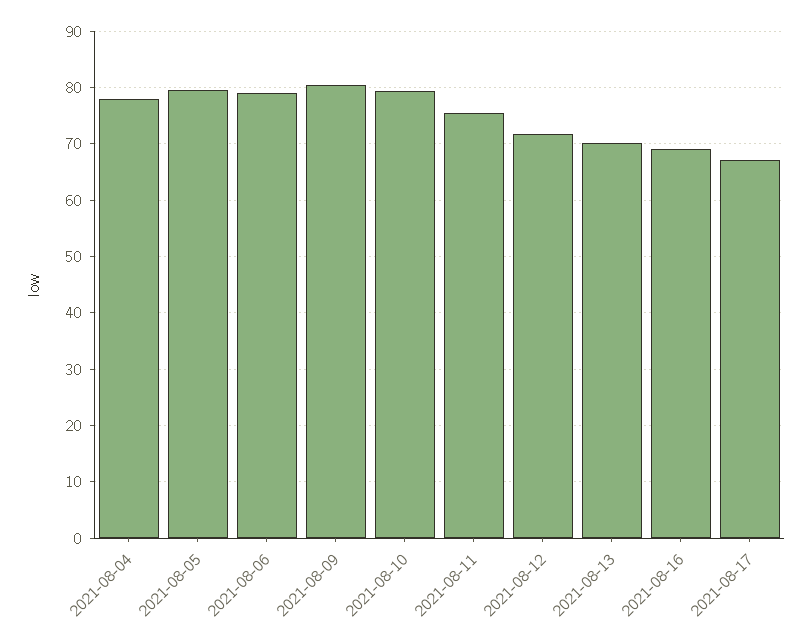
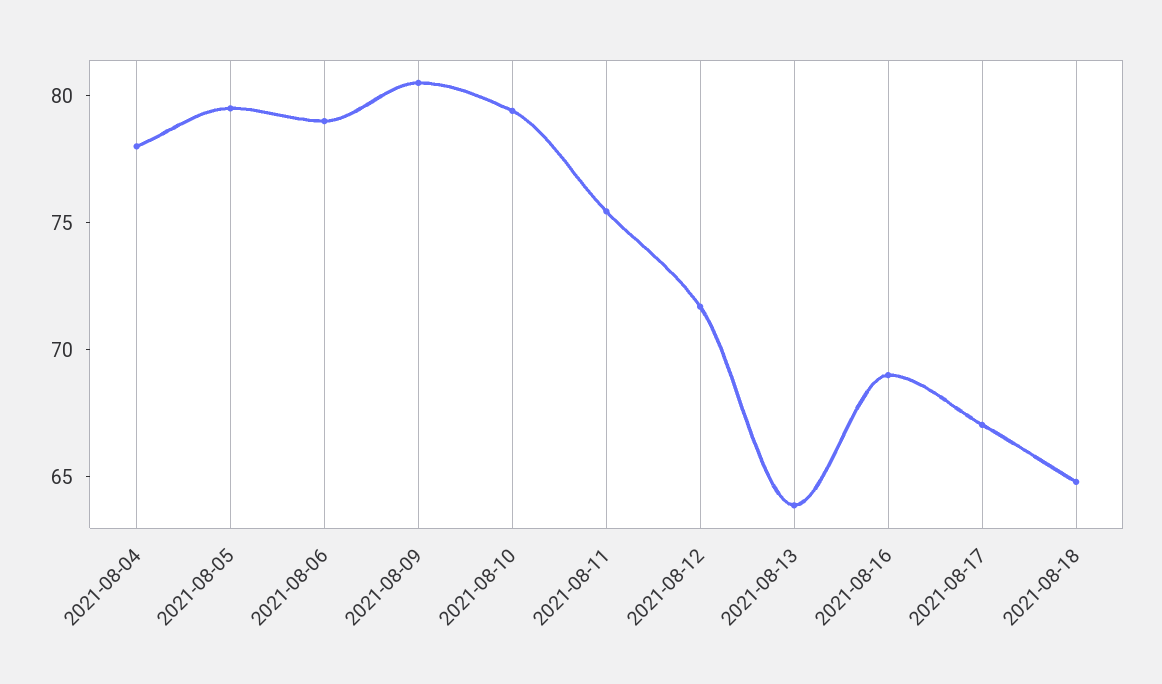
2021-08-13: 70 -> 64
2021-08-18: none -> 65

